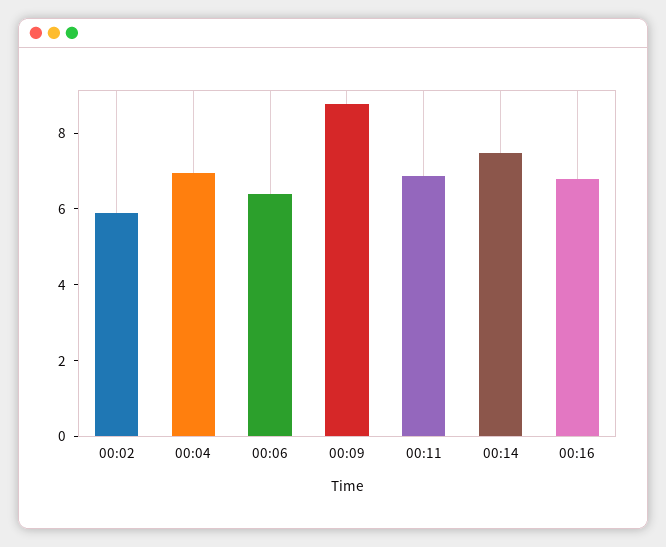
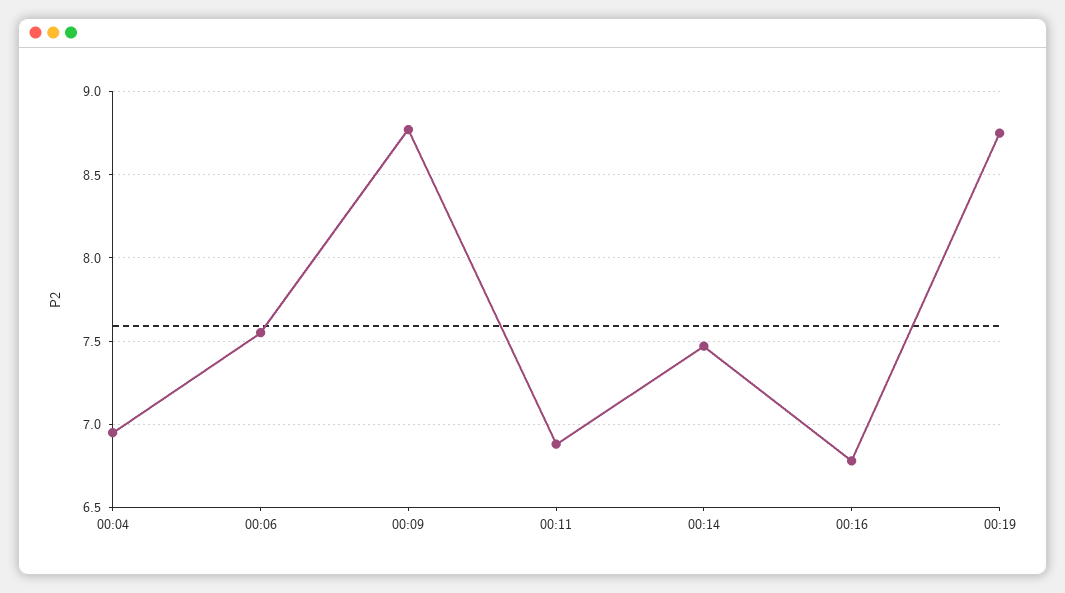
00:02: 6 -> none
00:06: 6.5 -> 7.55
00:19: none -> 8.75

